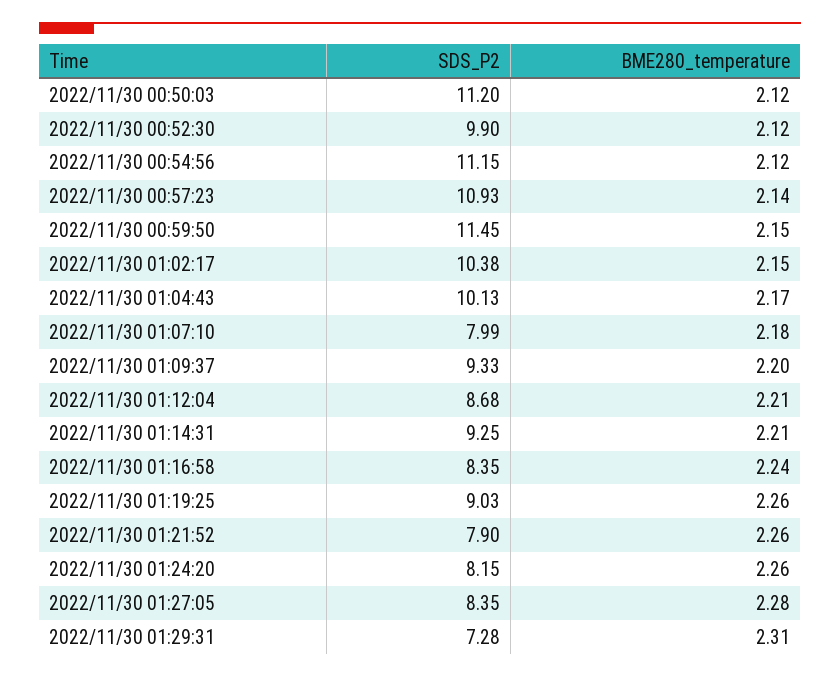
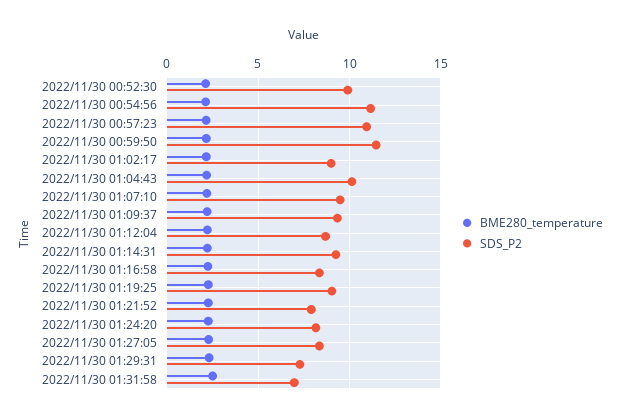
SDS_P2, 2022/11/30 00:50:03: 11.2 -> none
BME280_temperature, 2022/11/30 00:50:03: 2.12 -> none
SDS_P2, 2022/11/30 01:02:17: 10.38 -> 9
SDS_P2, 2022/11/30 01:07:10: 7.99 -> 9.5
BME280_temperature, 2022/11/30 01:31:58: none -> 2.5
SDS_P2, 2022/11/30 01:31:58: none -> 7

